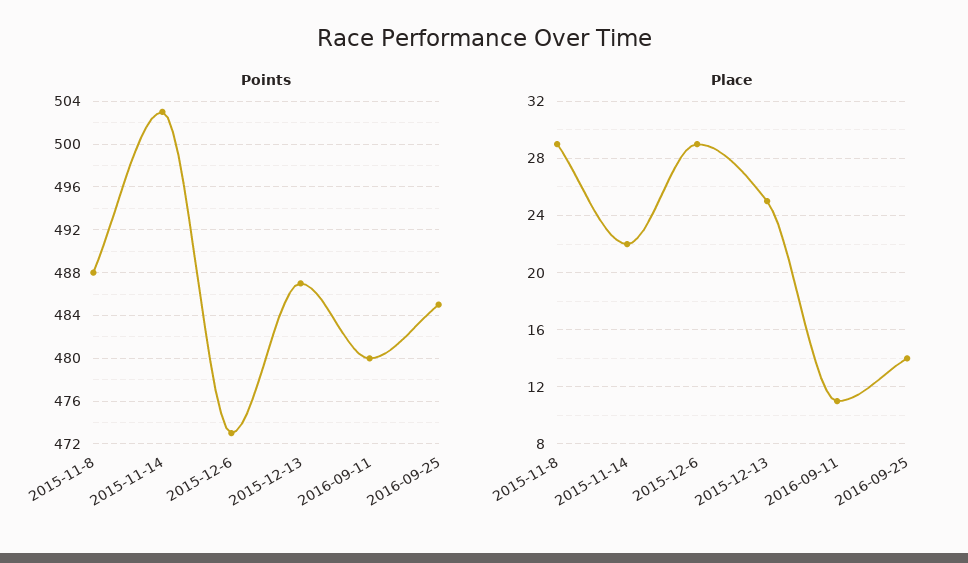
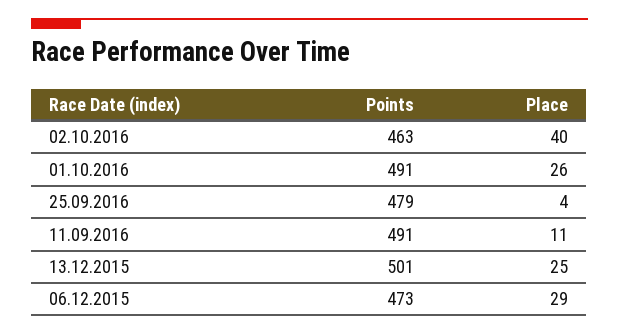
Points, 2015-11-8: 488 -> none
Points, 2015-11-14: 503 -> none
Points, 2015-12-13: 487 -> 501
Points, 2016-09-11: 480 -> 491
Points, 2016-09-25: 485 -> 479
Place, 2015-11-8: 29 -> none
Place, 2015-11-14: 22 -> none
Place, 2016-09-25: 14 -> 4
Points, 02.10.2016: none -> 463
Place, 02.10.2016: none -> 40
Points, 01.10.2016: none -> 491
Place, 01.10.2016: none -> 26

